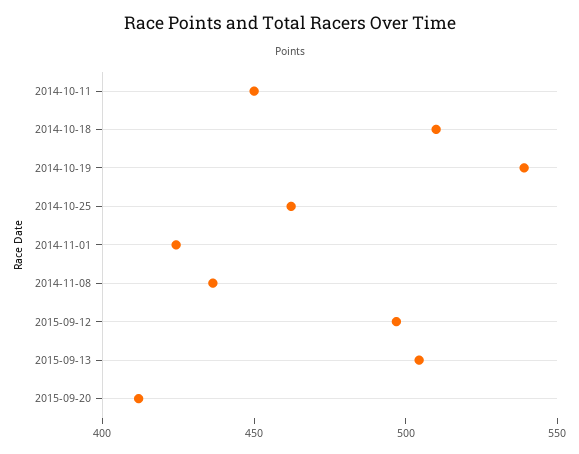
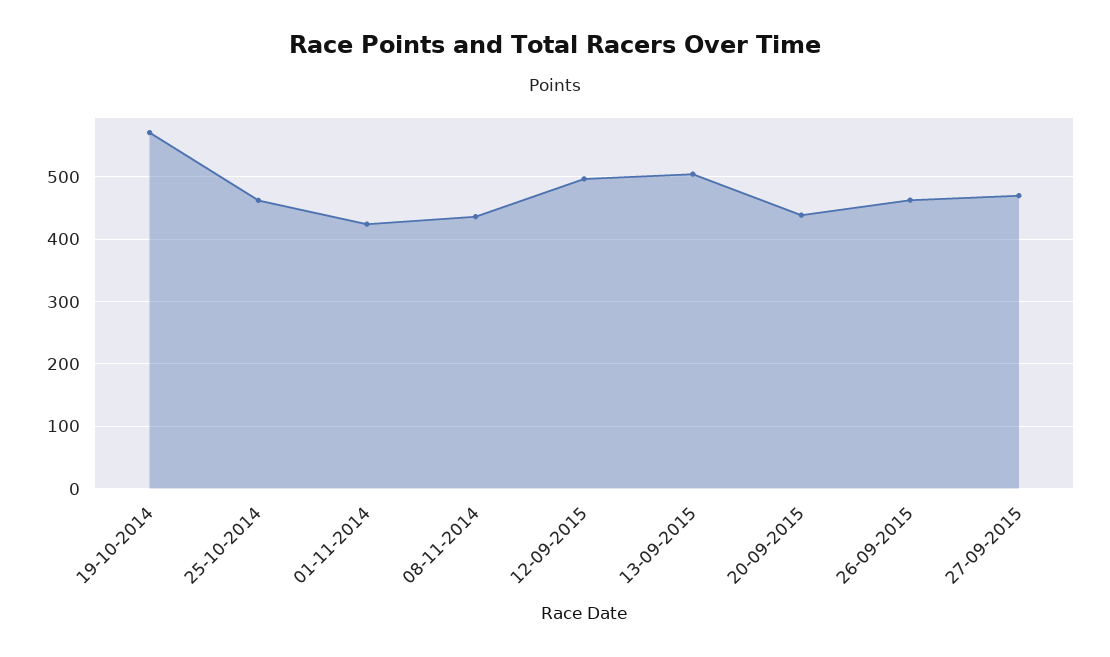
2014-10-11: 450 -> none
2014-10-18: 510 -> none
2014-10-19: 540 -> 570
2015-09-20: 410 -> 440
26-09-2015: none -> 460
27-09-2015: none -> 470

